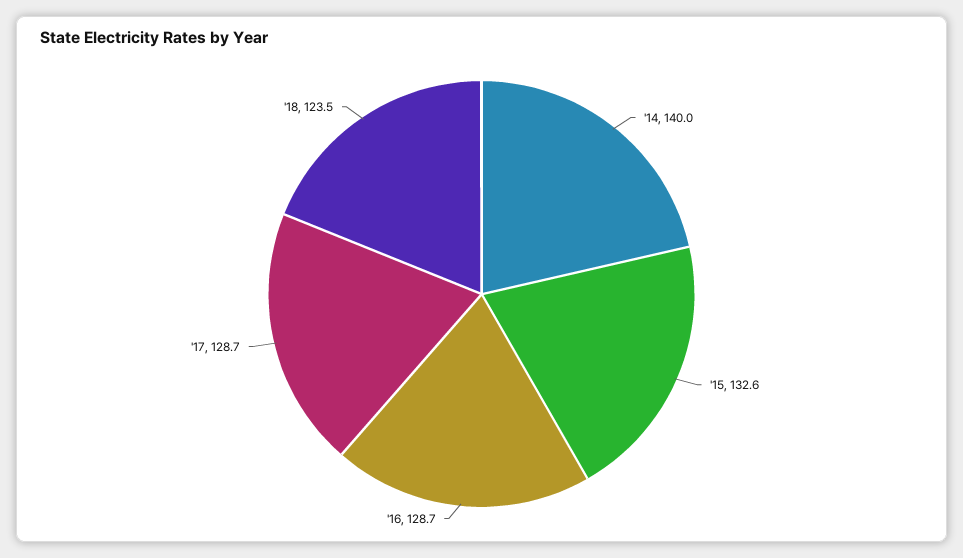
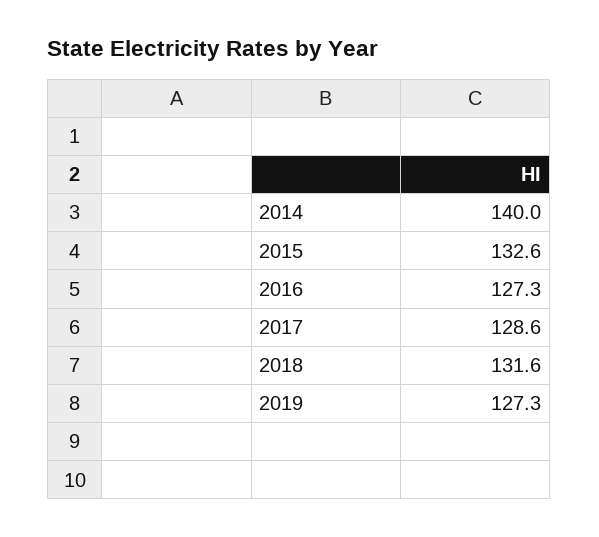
'16: 128.7 -> 127.3
'17: 128.7 -> 128.6
'18: 123.5 -> 131.6
2019: none -> 127.3

